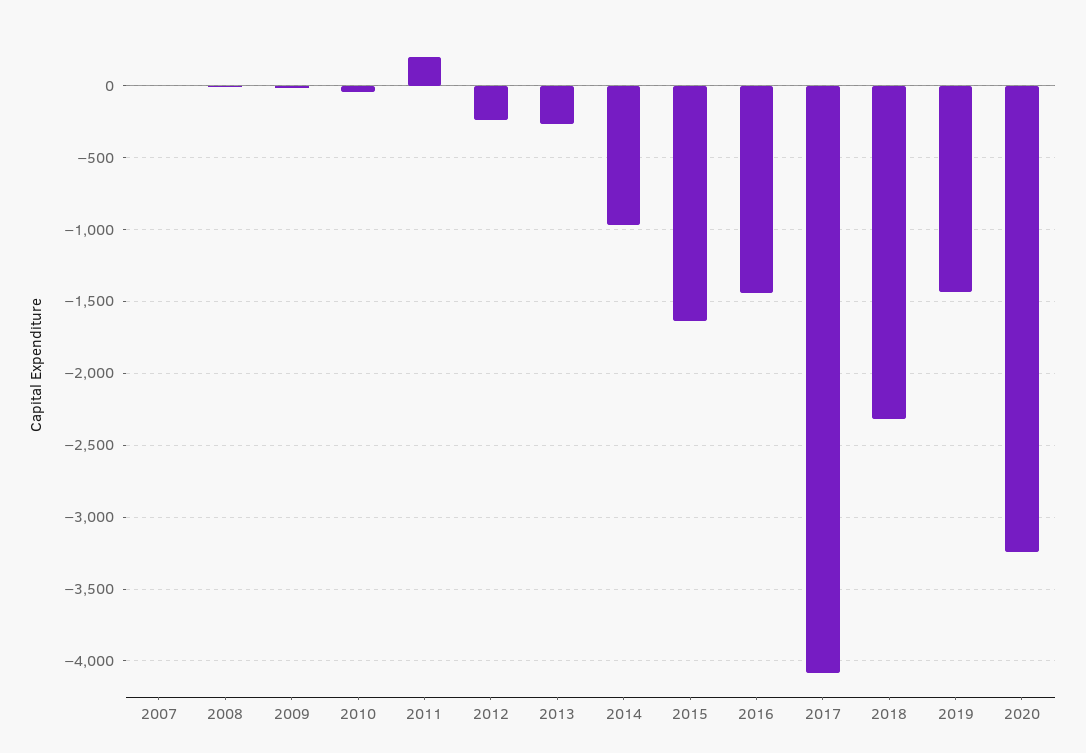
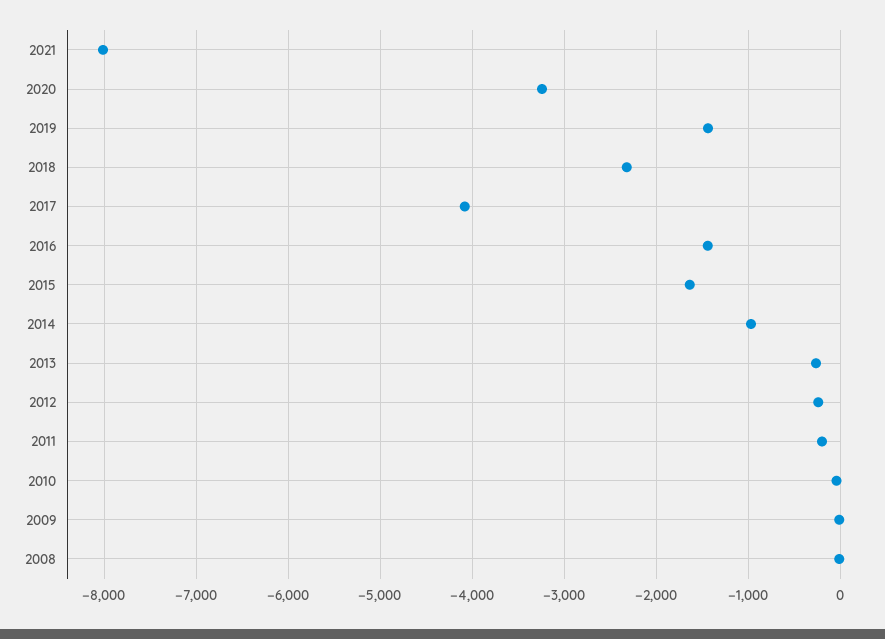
2007: 0 -> none
2011: 200 -> -200
2021: none -> -8000

